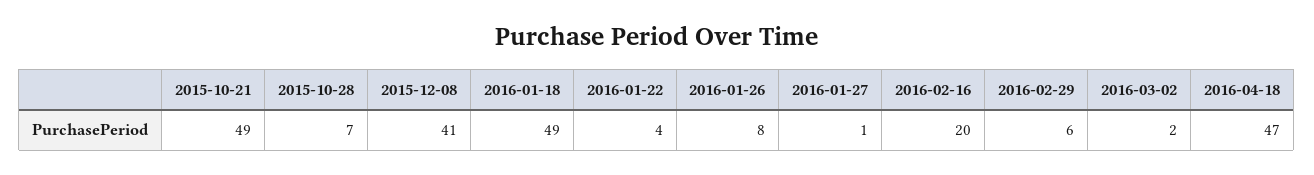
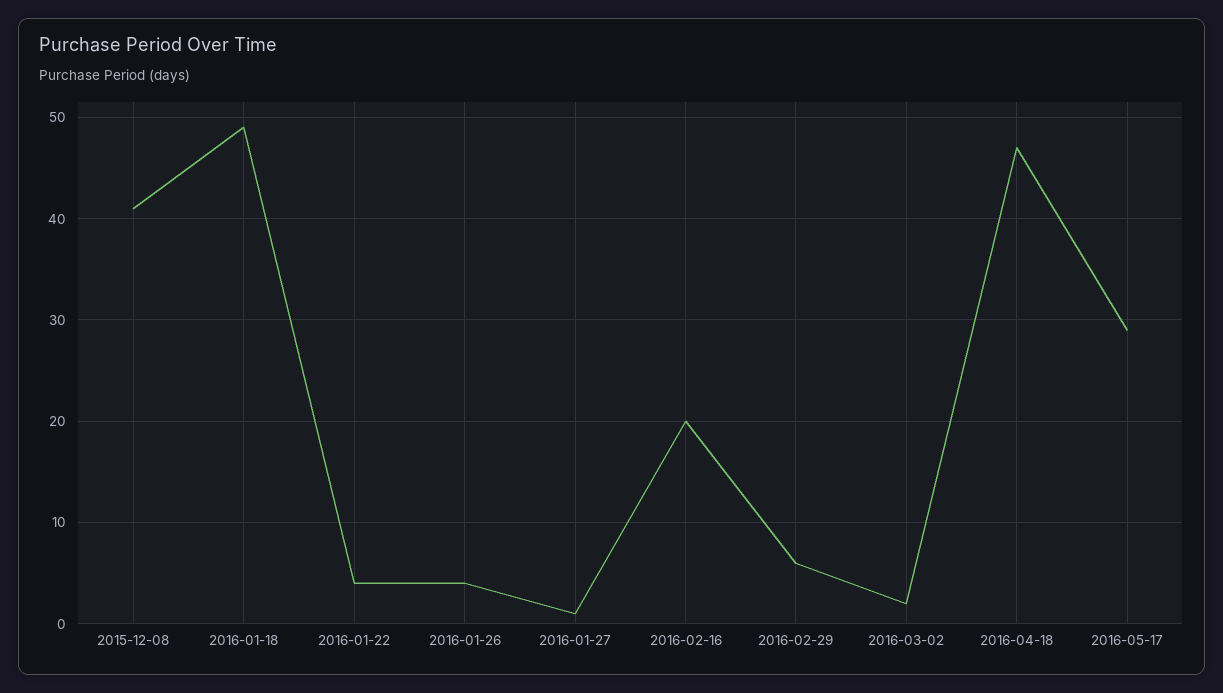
2015-10-21: 49 -> none
2015-10-28: 7 -> none
2016-01-26: 8 -> 4
2016-05-17: none -> 29

